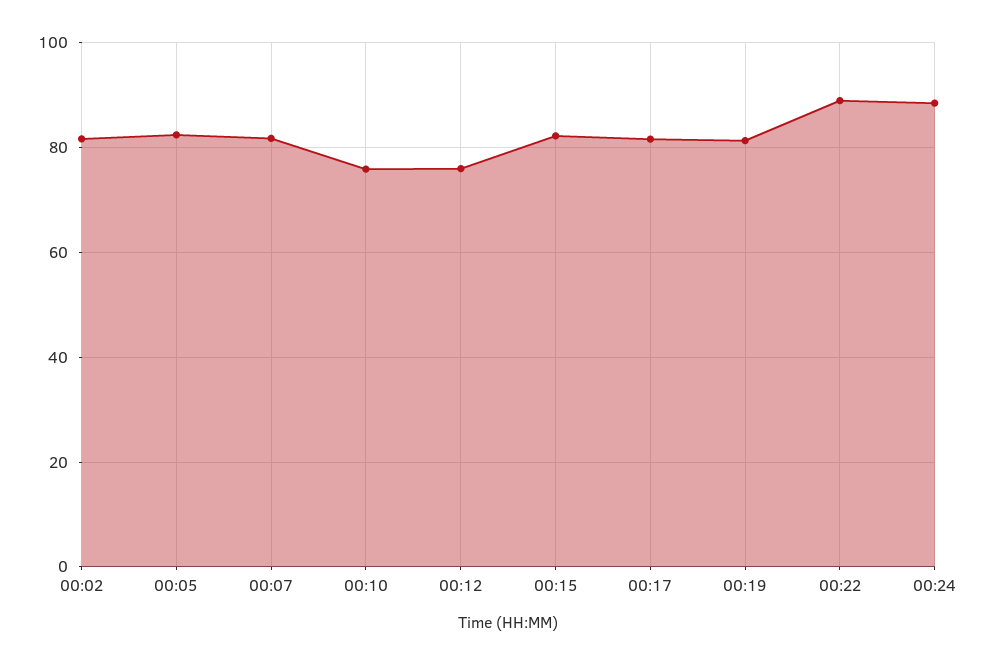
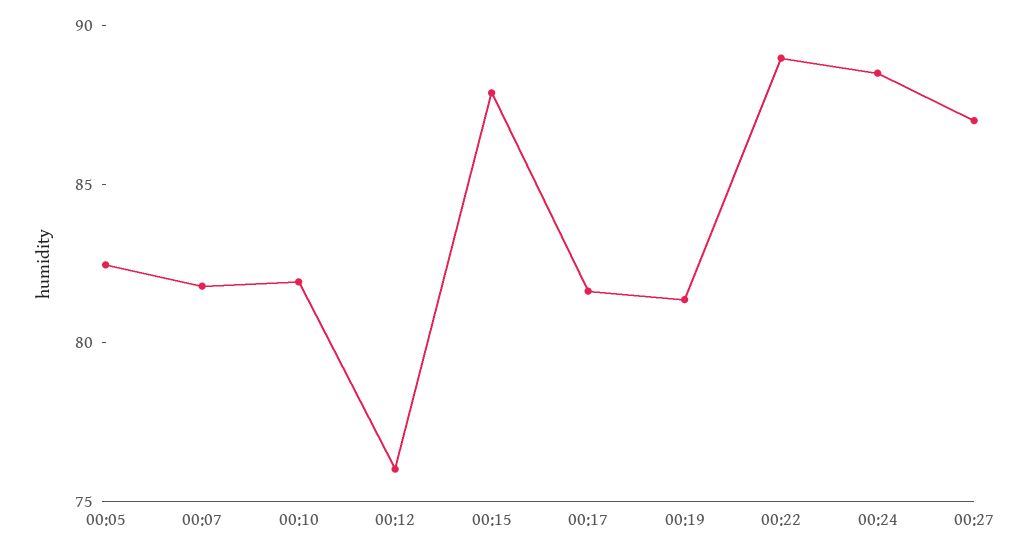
00:02: 82 -> none
00:10: 76 -> 82
00:15: 82 -> 88
00:27: none -> 87

